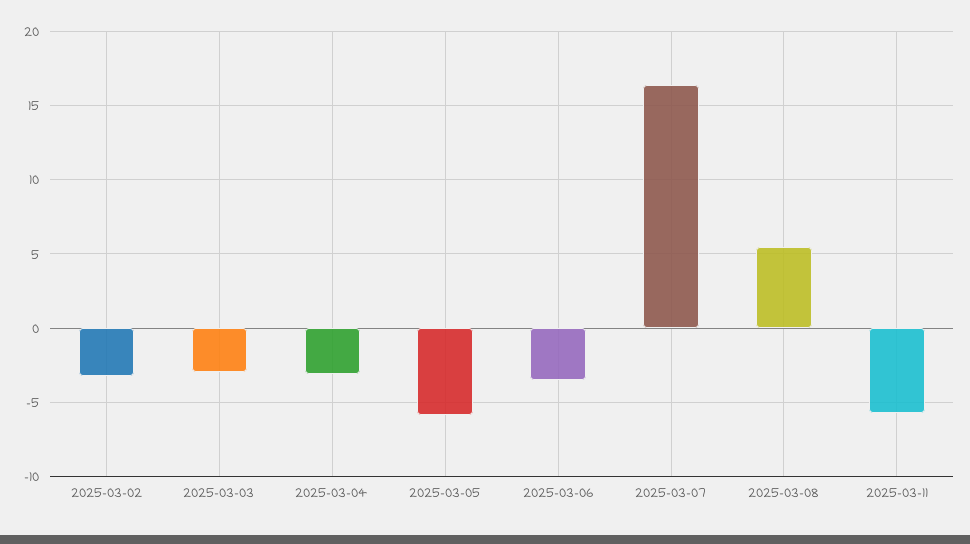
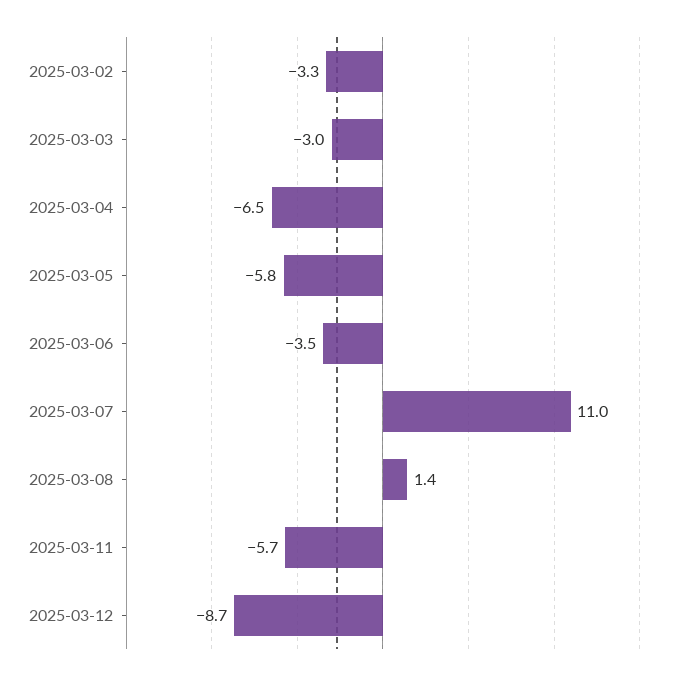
2025-03-04: -3 -> -6.5
2025-03-07: 16.5 -> 11
2025-03-08: 5.5 -> 1.4
2025-03-12: none -> -8.7

